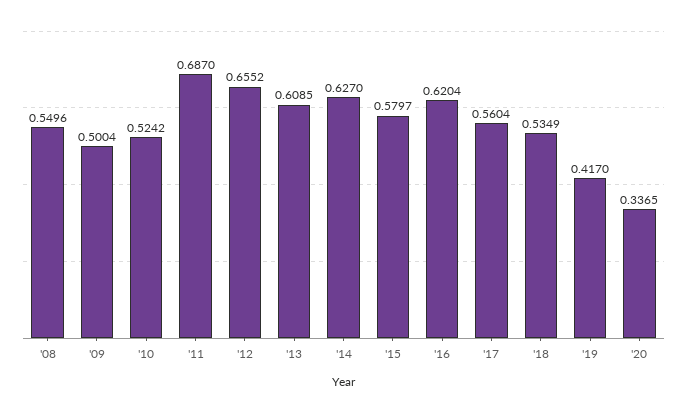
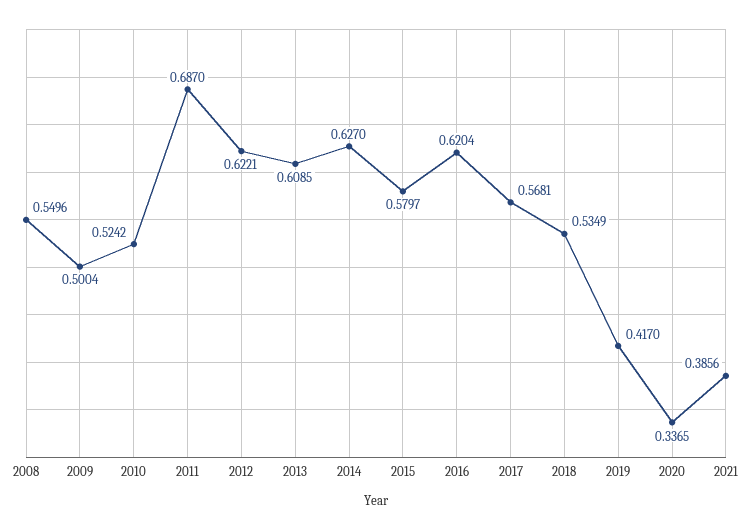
'12: 0.6552 -> 0.6221
'17: 0.5604 -> 0.5681
2021: none -> 0.3856

